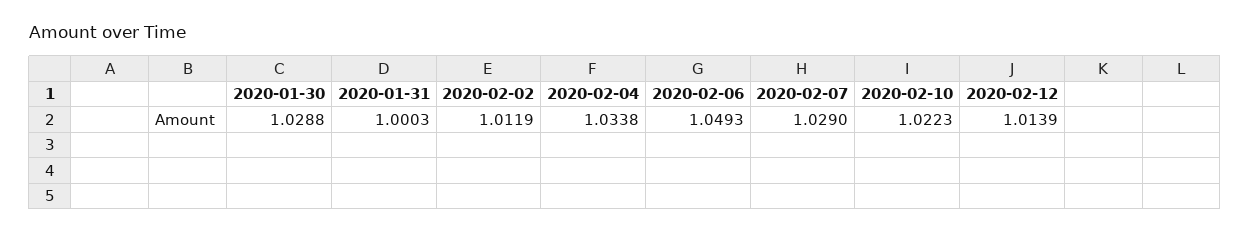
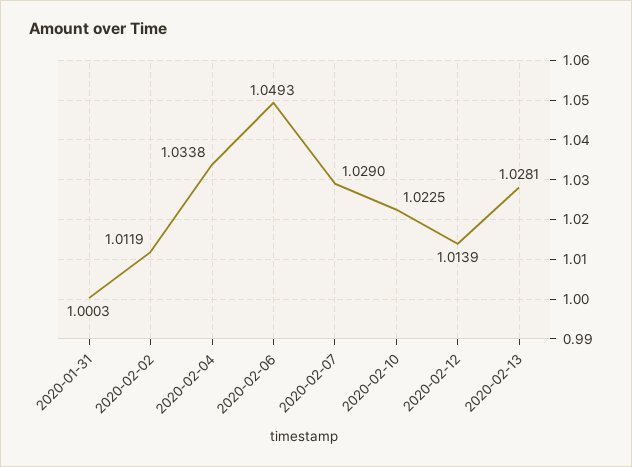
2020-01-30: 1.0288 -> none
2020-02-10: 1.0223 -> 1.0225
2020-02-13: none -> 1.0281

